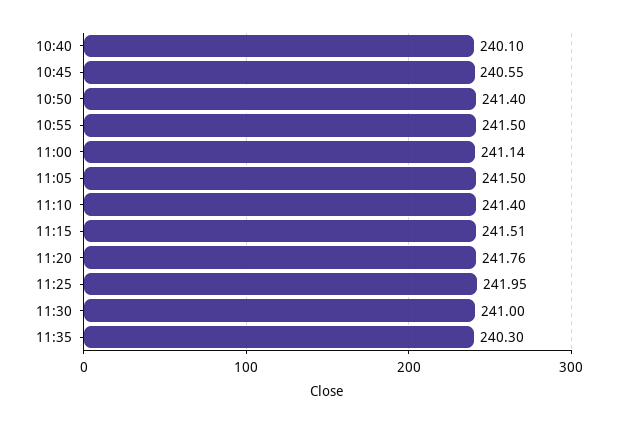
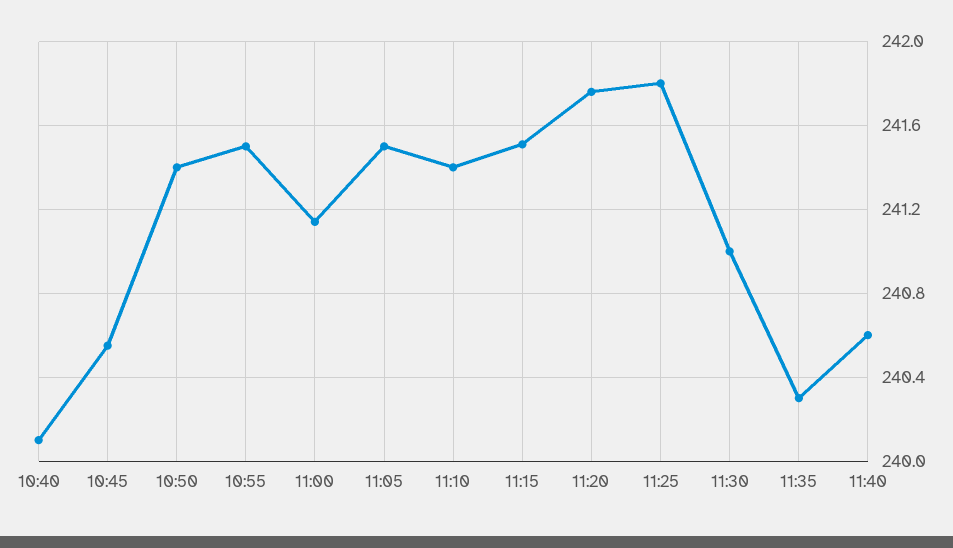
11:25: 241.95 -> 241.8
11:40: none -> 240.6

